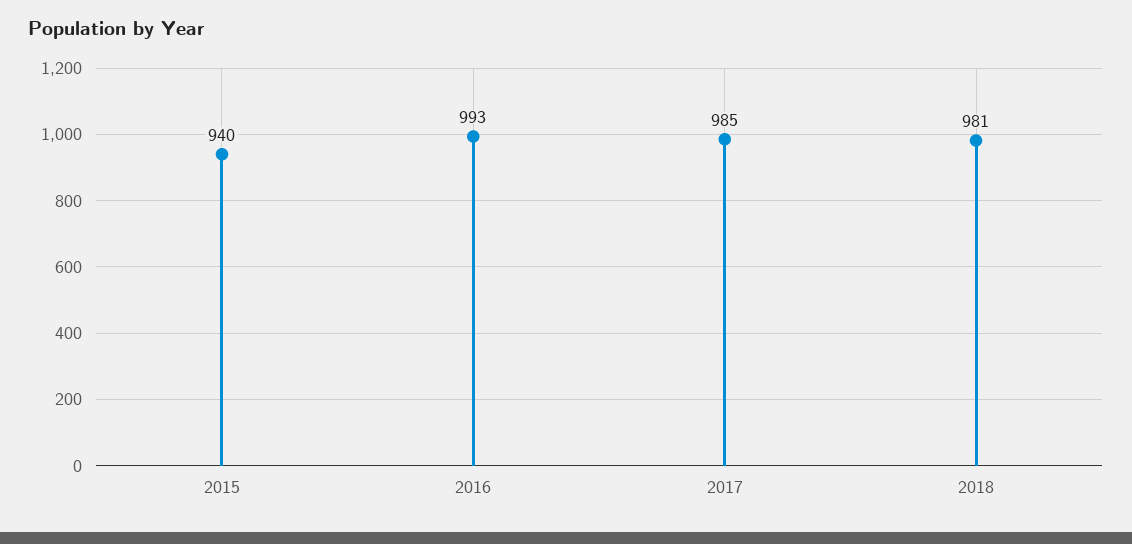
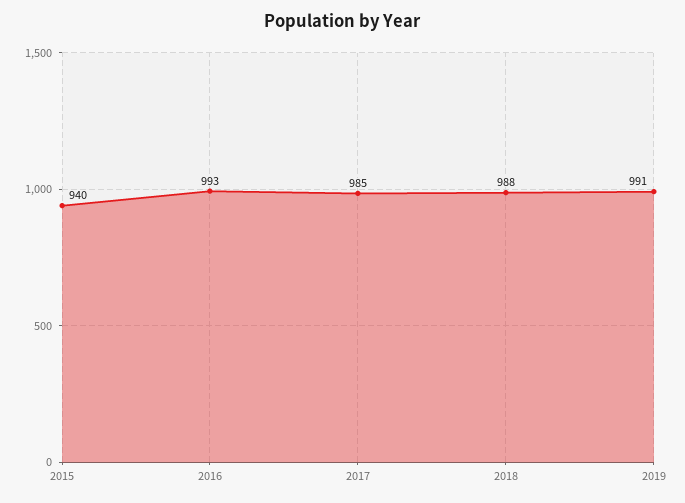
2018: 981 -> 988
2019: none -> 991

